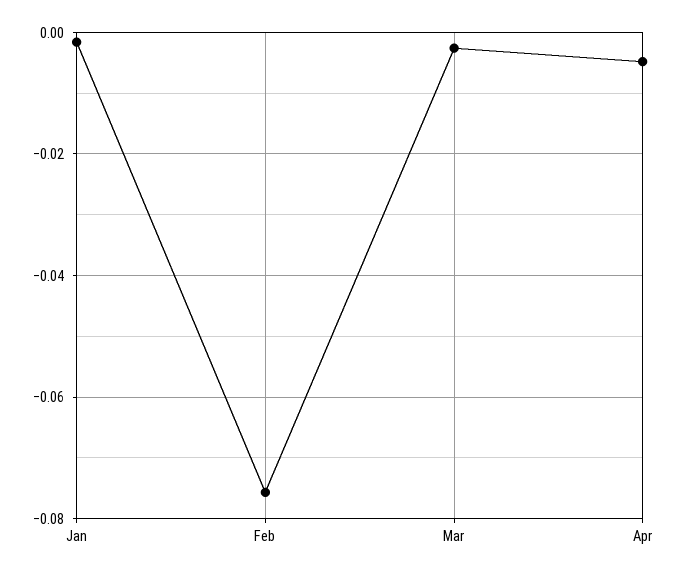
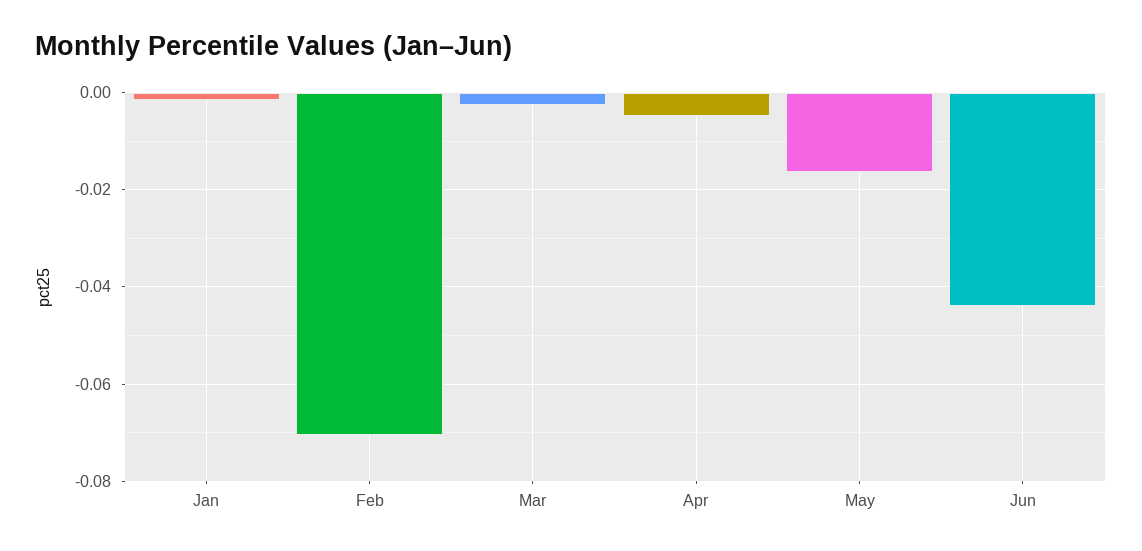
Feb: -0.076 -> -0.07
May: none -> -0.016
Jun: none -> -0.044

